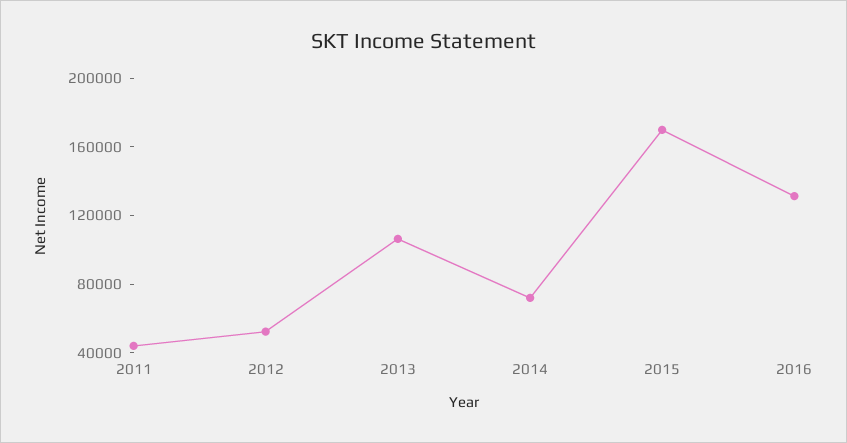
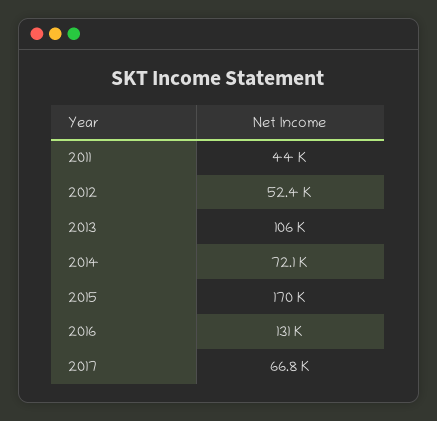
2017: none -> 66800

